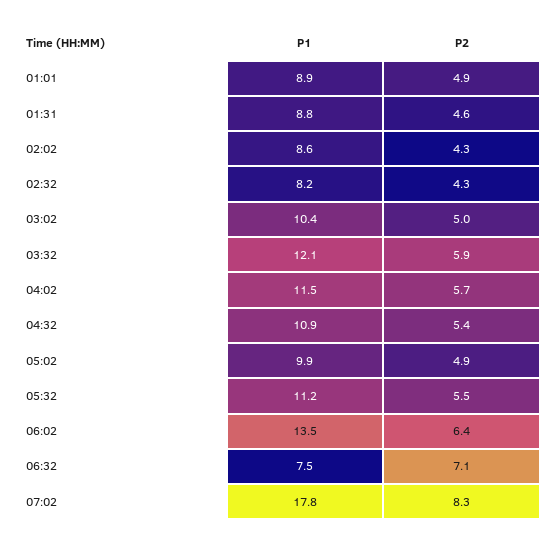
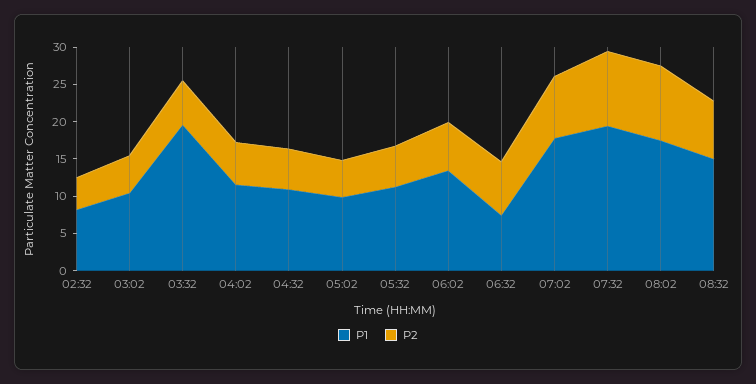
P1, 01:01: 8.9 -> none
P2, 01:01: 4.9 -> none
P1, 01:31: 8.8 -> none
P2, 01:31: 4.6 -> none
P1, 02:02: 8.6 -> none
P2, 02:02: 4.3 -> none
P1, 03:32: 12.1 -> 20
P1, 07:32: none -> 20
P2, 07:32: none -> 10
P1, 08:02: none -> 17.5
P2, 08:02: none -> 10
P1, 08:32: none -> 15
P2, 08:32: none -> 7.5

